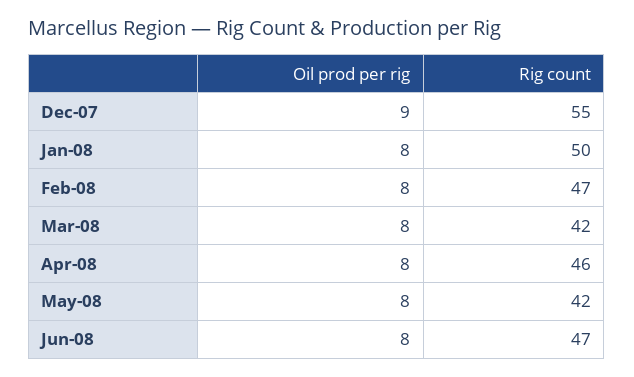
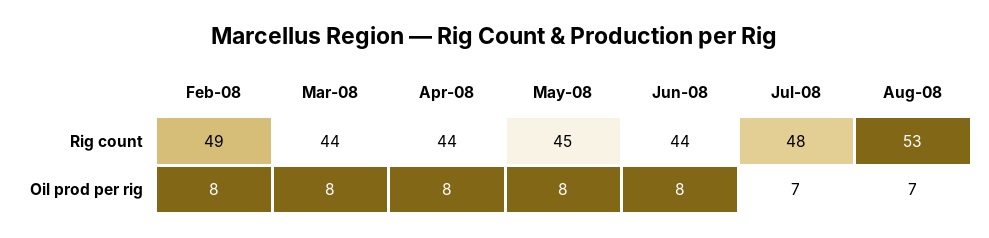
Oil prod per rig, Dec-07: 9 -> none
Rig count, Dec-07: 55 -> none
Oil prod per rig, Jan-08: 8 -> none
Rig count, Jan-08: 50 -> none
Rig count, Feb-08: 47 -> 49
Rig count, Mar-08: 42 -> 44
Rig count, Apr-08: 46 -> 44
Rig count, May-08: 42 -> 45
Rig count, Jun-08: 47 -> 44
Rig count, Jul-08: none -> 48
Rig count, Aug-08: none -> 53
Oil prod per rig, Jul-08: none -> 7
Oil prod per rig, Aug-08: none -> 7

